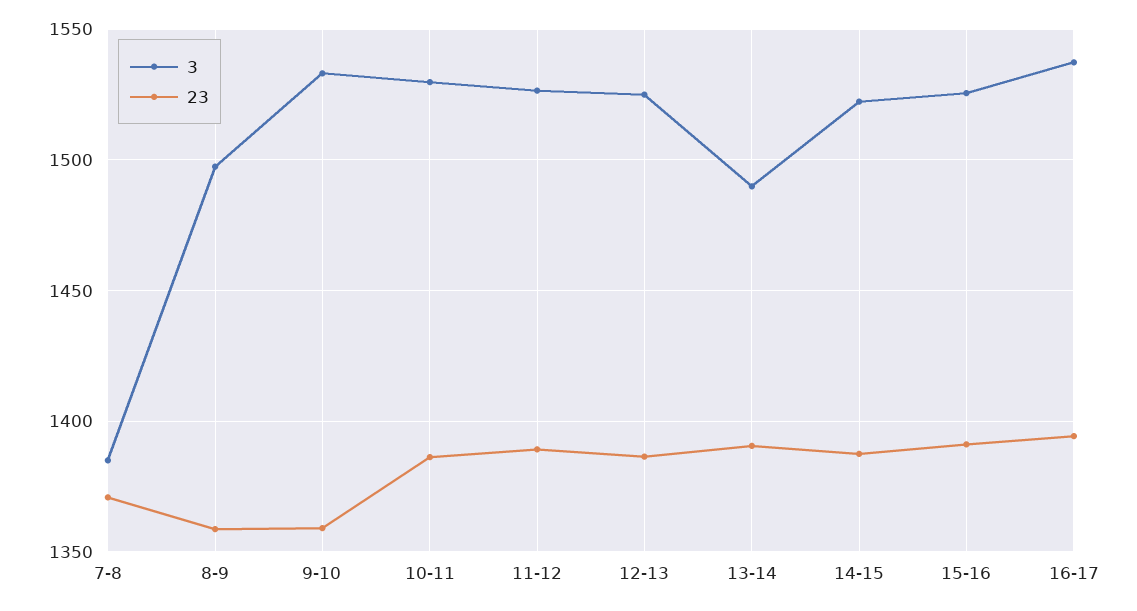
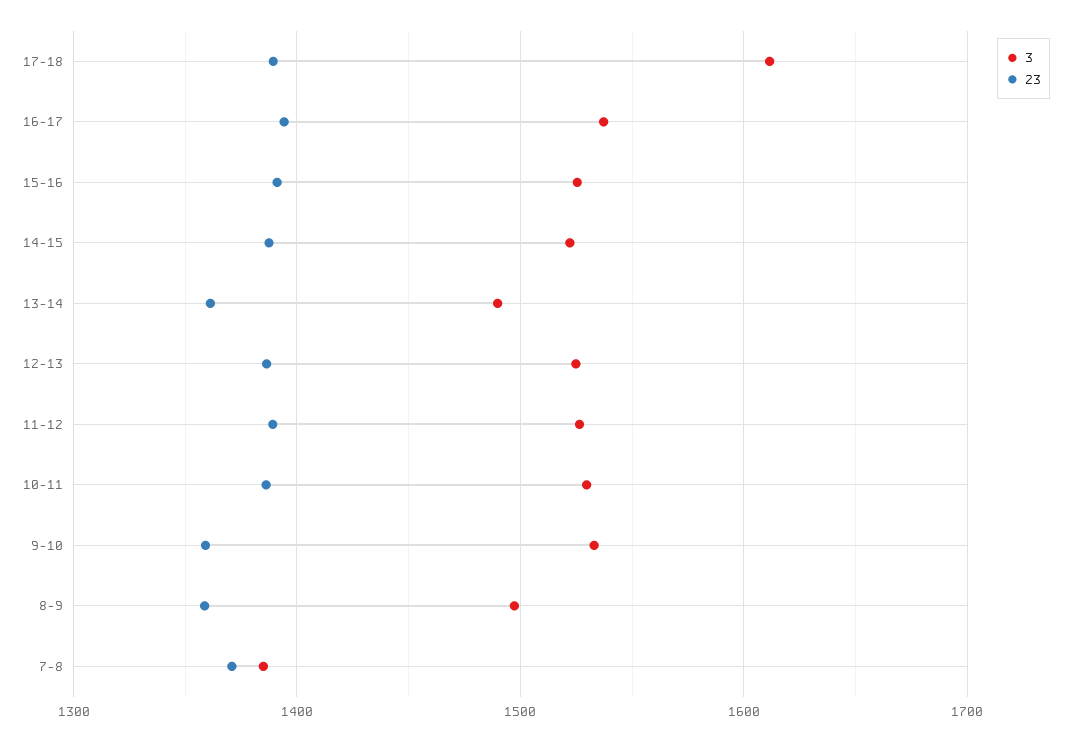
23, 13-14: 1390 -> 1360
3, 17-18: none -> 1610
23, 17-18: none -> 1390

